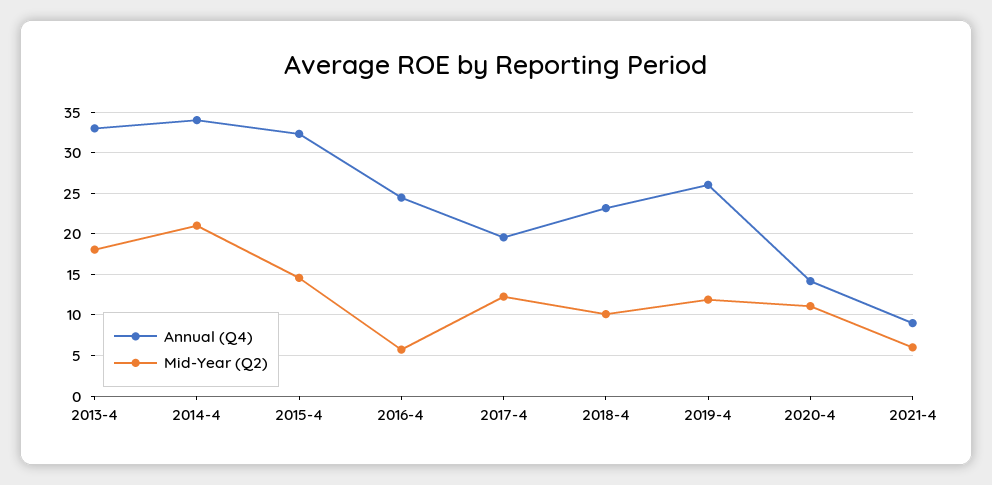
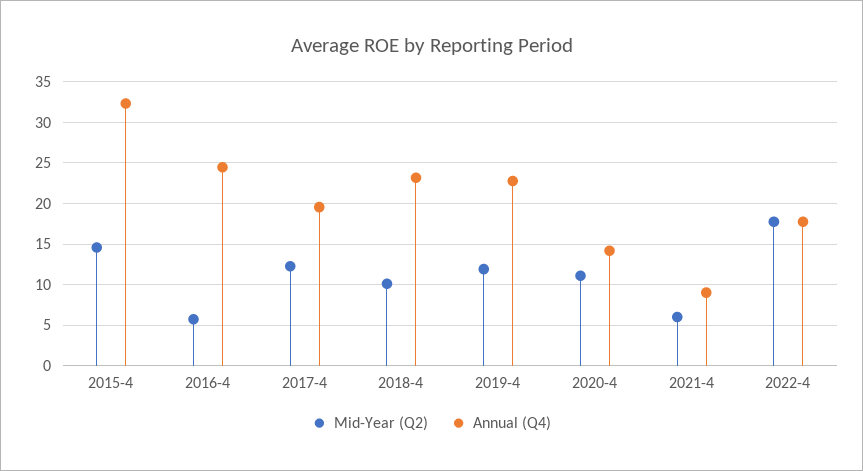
Annual (Q4), 2013-4: 33 -> none
Mid-Year (Q2), 2013-4: 18 -> none
Annual (Q4), 2014-4: 34 -> none
Mid-Year (Q2), 2014-4: 21 -> none
Annual (Q4), 2019-4: 26 -> 23
Mid-Year (Q2), 2022-4: none -> 18
Annual (Q4), 2022-4: none -> 18

